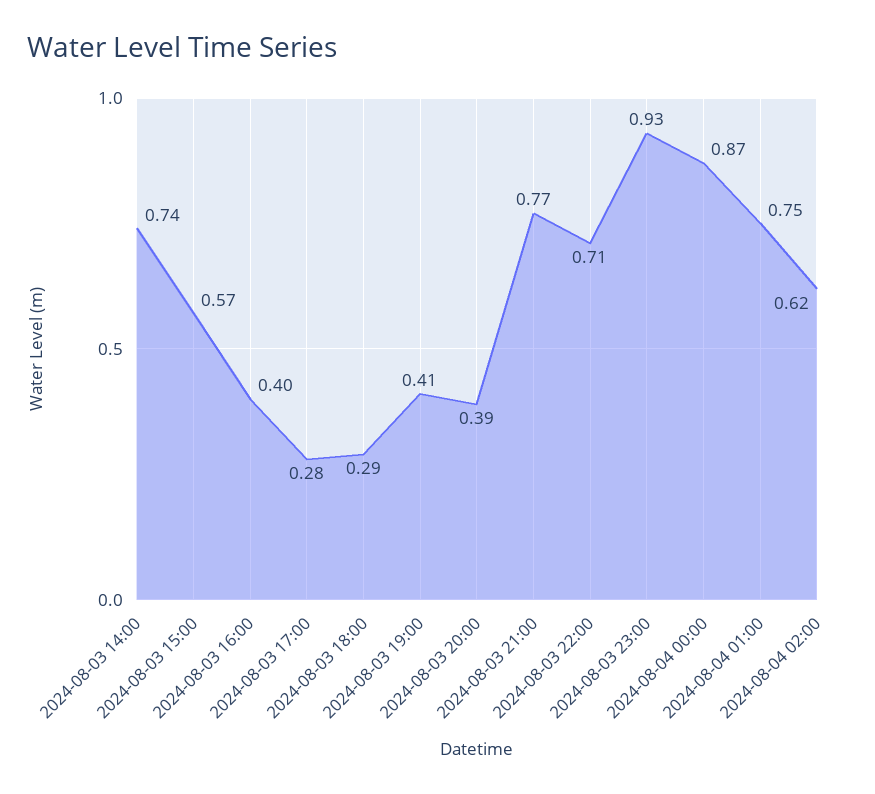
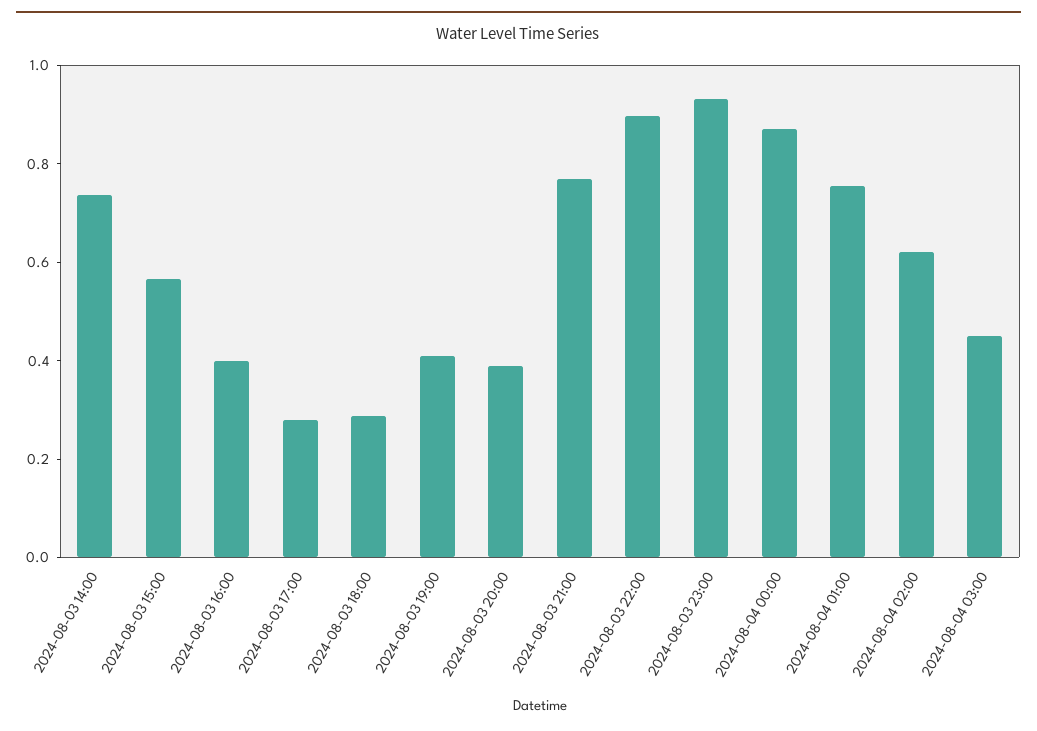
2024-08-03 22:00: 0.71 -> 0.9
2024-08-04 03:00: none -> 0.45

